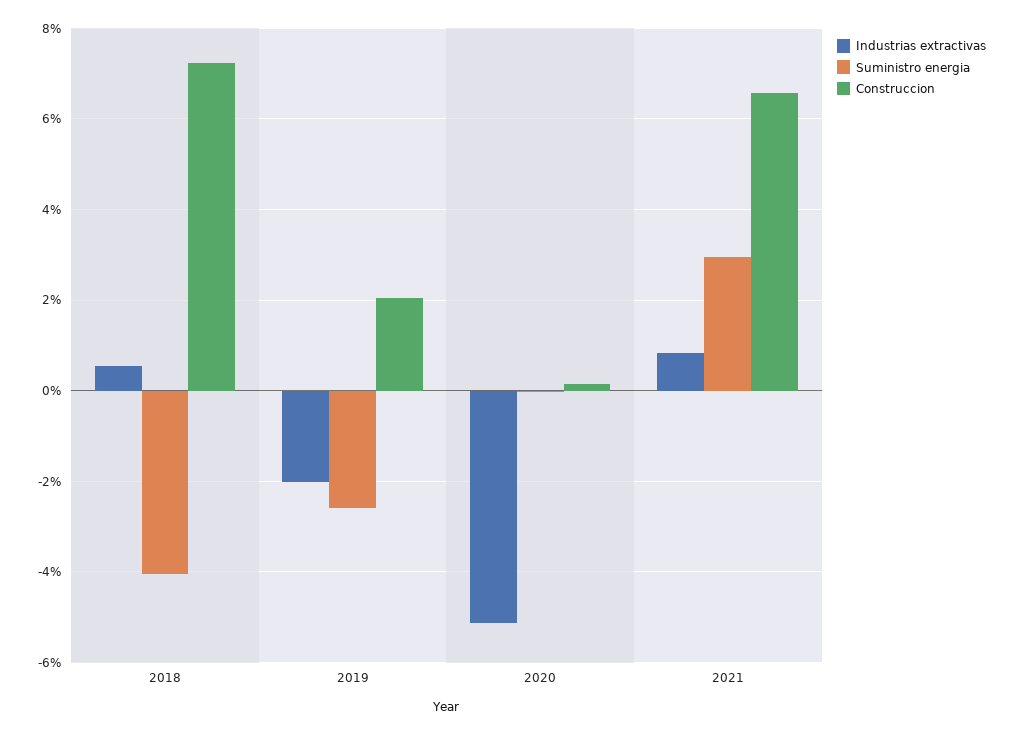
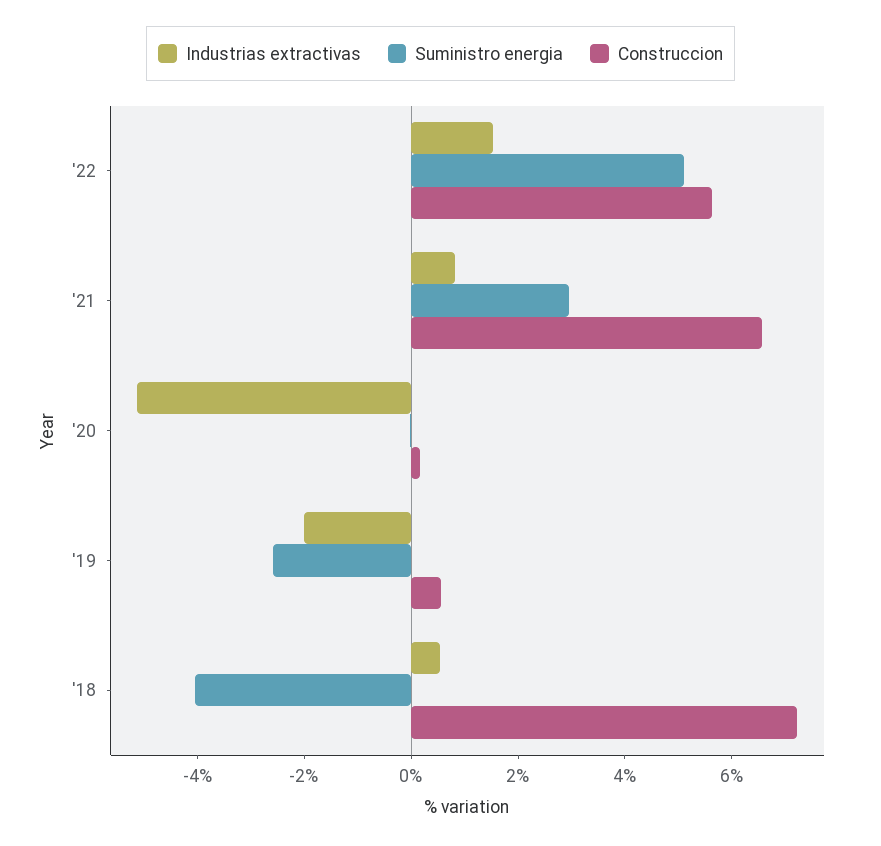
Construccion, 2019: 2 -> 0.5
Industrias extractivas, '22: none -> 1.5
Suministro energia, '22: none -> 5
Construccion, '22: none -> 5.5

